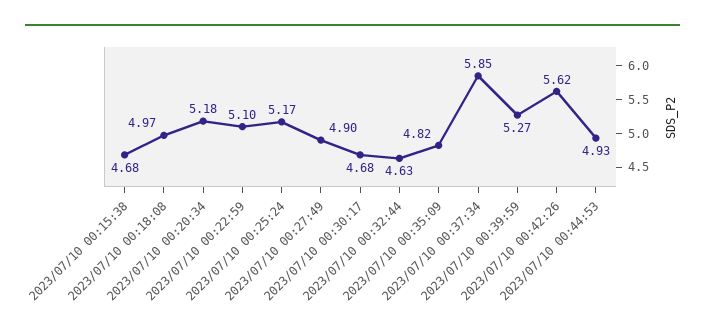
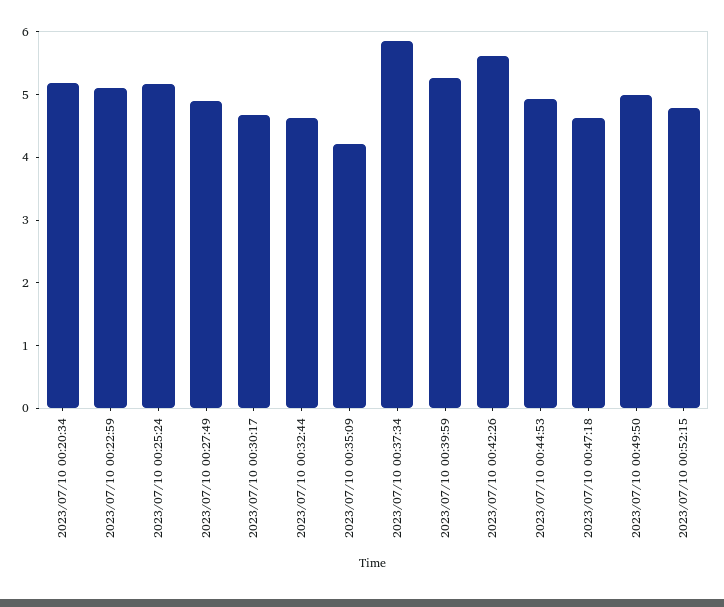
2023/07/10 00:15:38: 4.68 -> none
2023/07/10 00:18:08: 4.97 -> none
2023/07/10 00:35:09: 4.82 -> 4.2
2023/07/10 00:47:18: none -> 4.6
2023/07/10 00:49:50: none -> 5
2023/07/10 00:52:15: none -> 4.8

